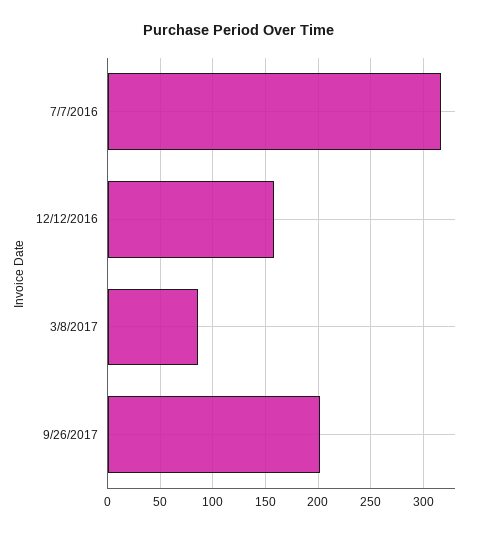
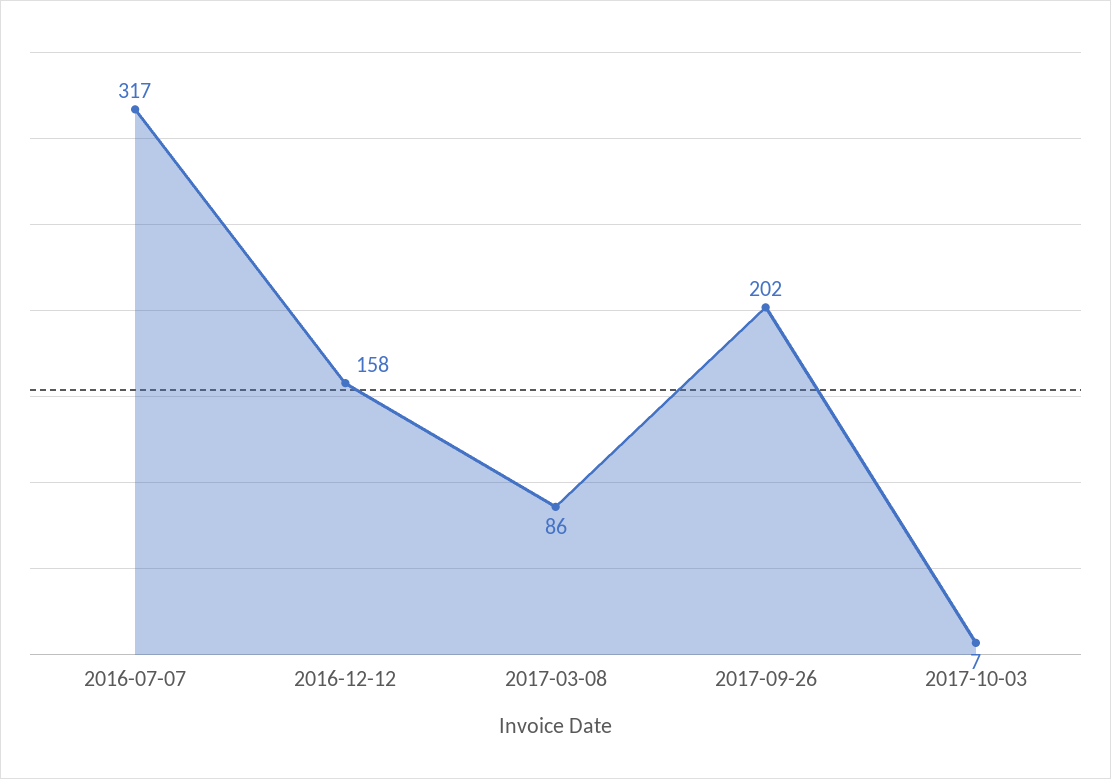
2017-10-03: none -> 7

